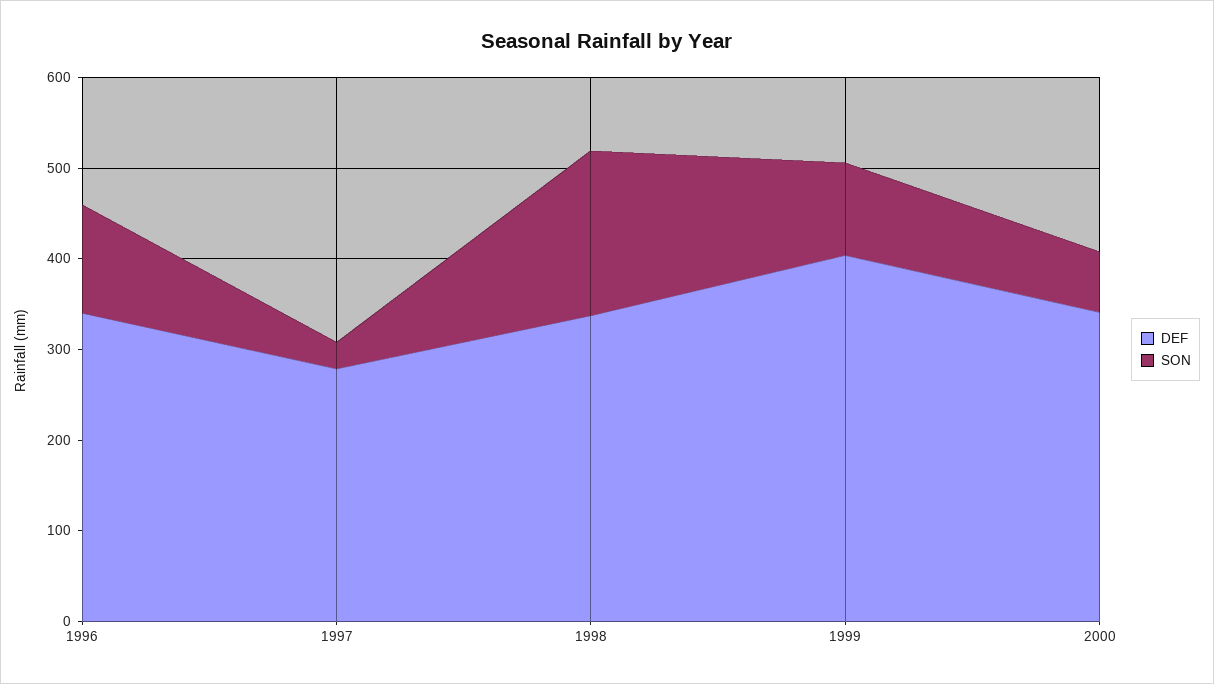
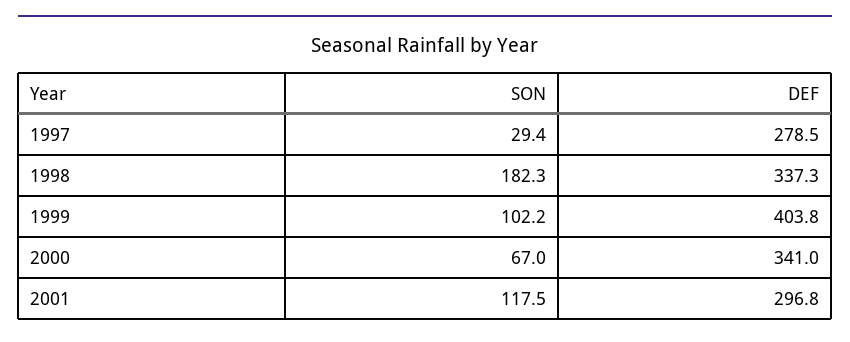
DEF, 1996: 340 -> none
SON, 1996: 120 -> none
SON, 2001: none -> 117.5
DEF, 2001: none -> 296.8

